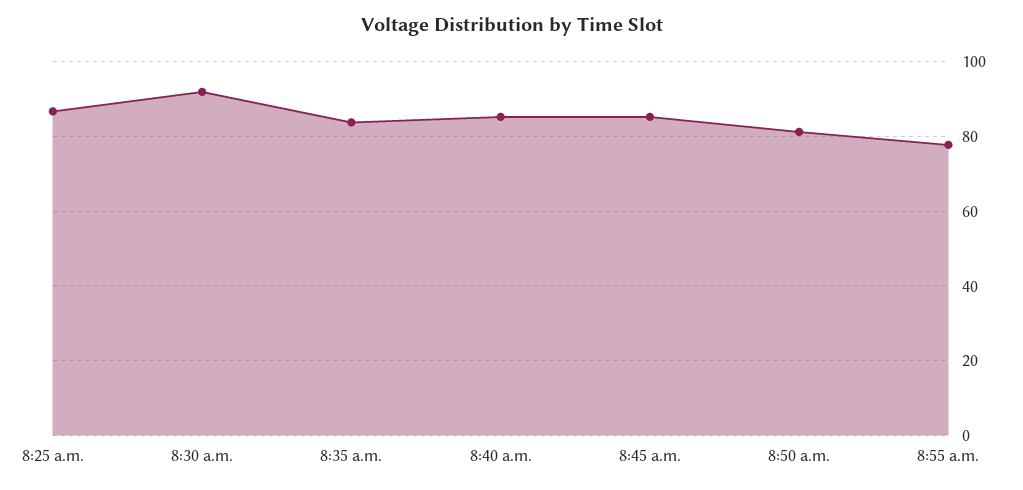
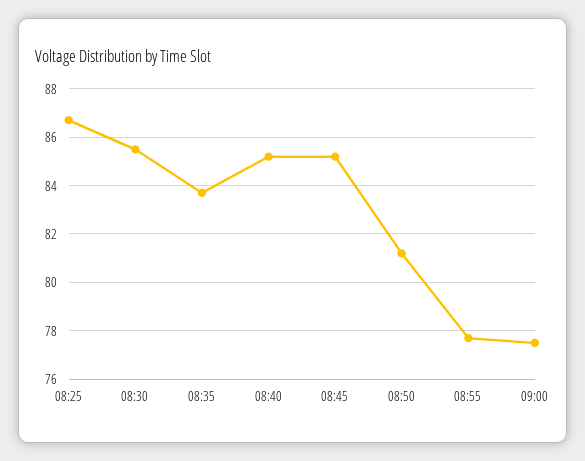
8:30 a.m.: 92 -> 85.5
09:00: none -> 77.5

